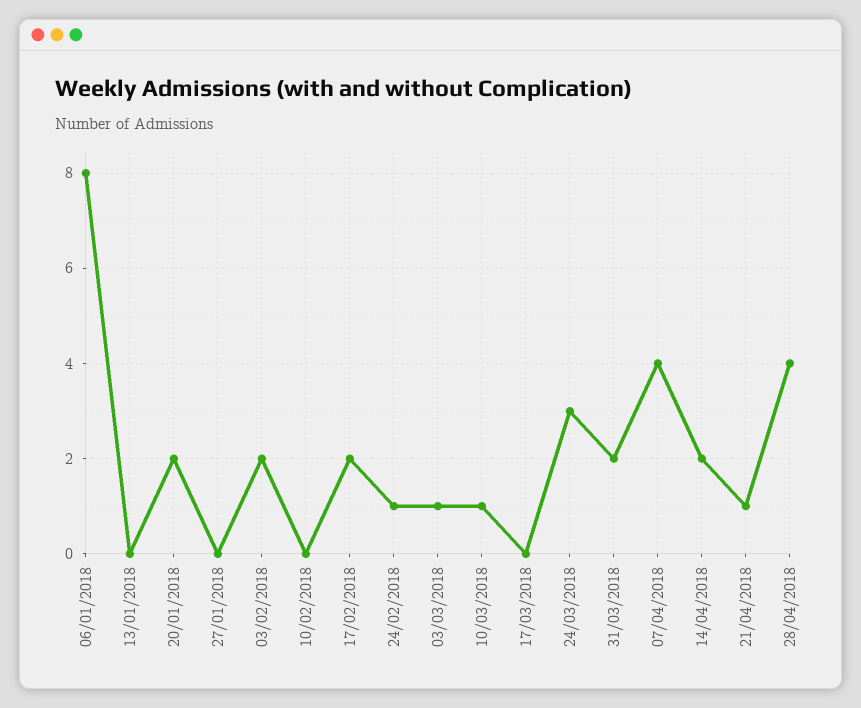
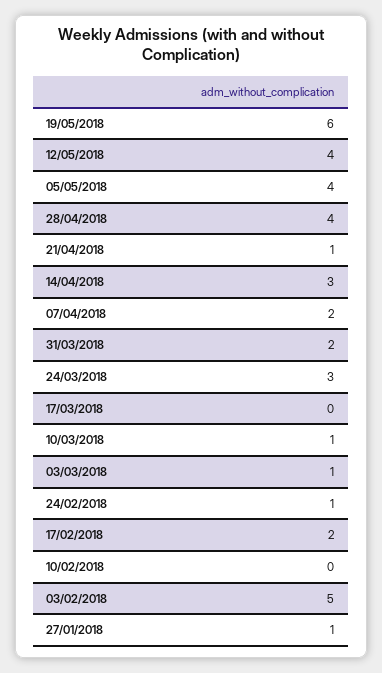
06/01/2018: 8 -> none
13/01/2018: 0 -> none
20/01/2018: 2 -> none
27/01/2018: 0 -> 1
03/02/2018: 2 -> 5
07/04/2018: 4 -> 2
14/04/2018: 2 -> 3
19/05/2018: none -> 6
12/05/2018: none -> 4
05/05/2018: none -> 4

